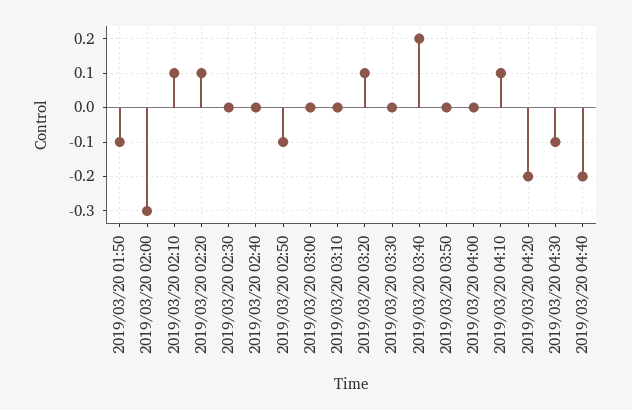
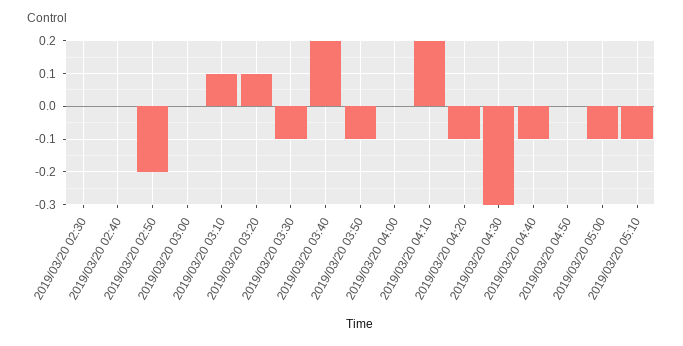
2019/03/20 01:50: -0.1 -> none
2019/03/20 02:00: -0.3 -> none
2019/03/20 02:10: 0.1 -> none
2019/03/20 02:20: 0.1 -> none
2019/03/20 02:50: -0.1 -> -0.2
2019/03/20 03:10: 0 -> 0.1
2019/03/20 03:30: 0 -> -0.1
2019/03/20 03:50: 0 -> -0.1
2019/03/20 04:10: 0.1 -> 0.2
2019/03/20 04:20: -0.2 -> -0.1
2019/03/20 04:30: -0.1 -> -0.3
2019/03/20 04:40: -0.2 -> -0.1
2019/03/20 04:50: none -> 0
2019/03/20 05:00: none -> -0.1
2019/03/20 05:10: none -> -0.1

